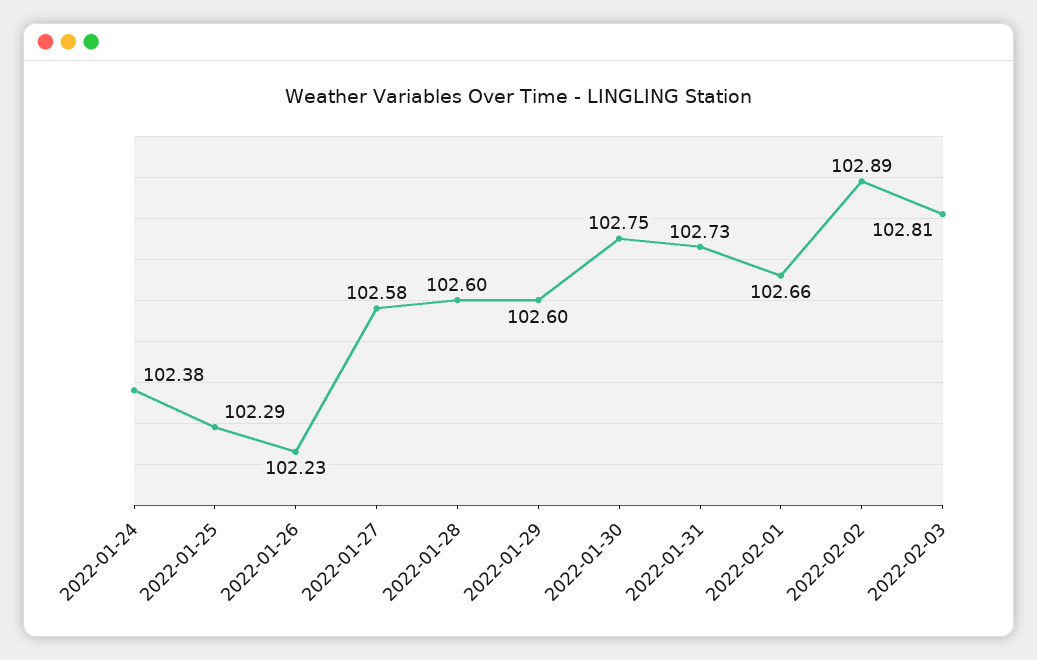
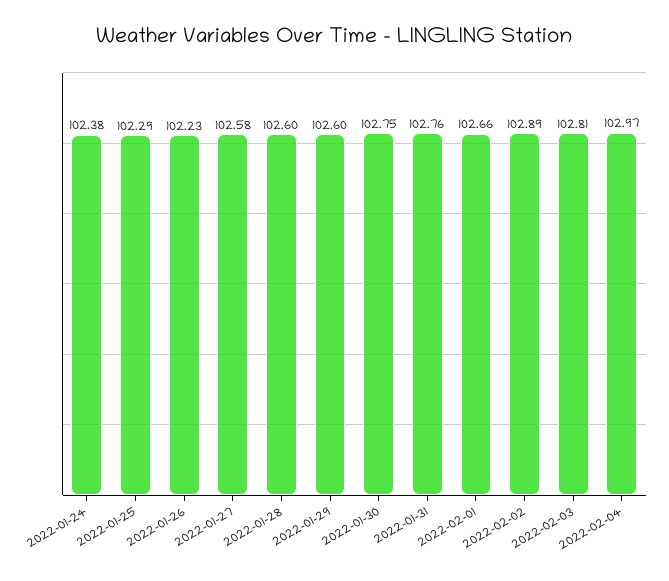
2022-01-31: 102.73 -> 102.76
2022-02-04: none -> 102.97

